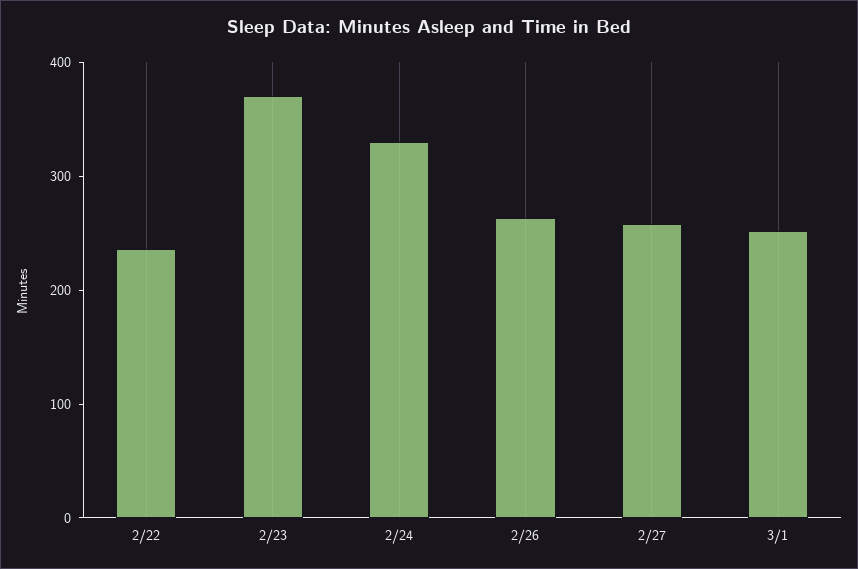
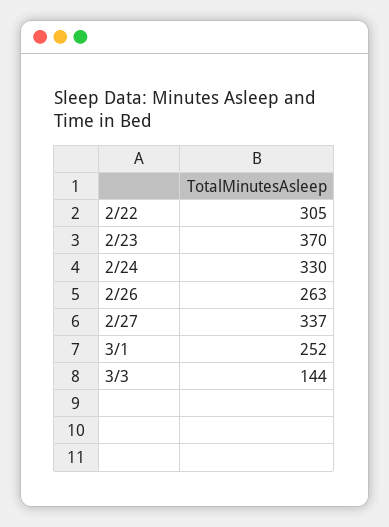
2/22: 240 -> 305
2/27: 260 -> 337
3/3: none -> 144

